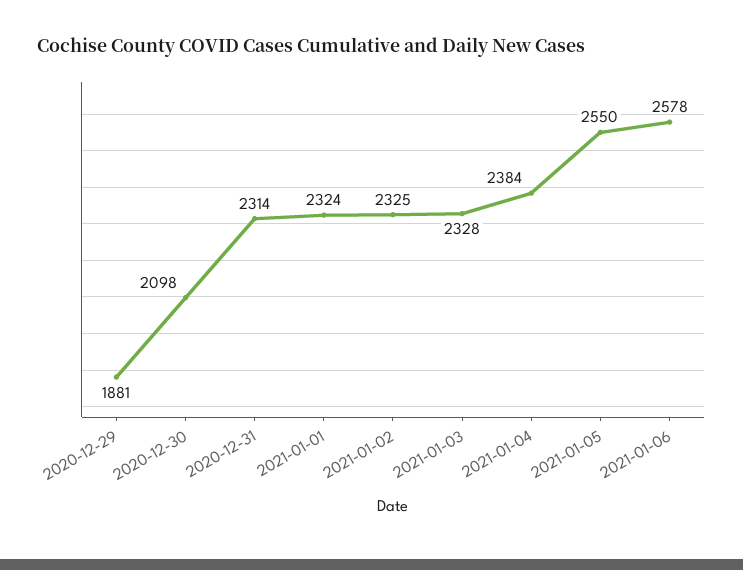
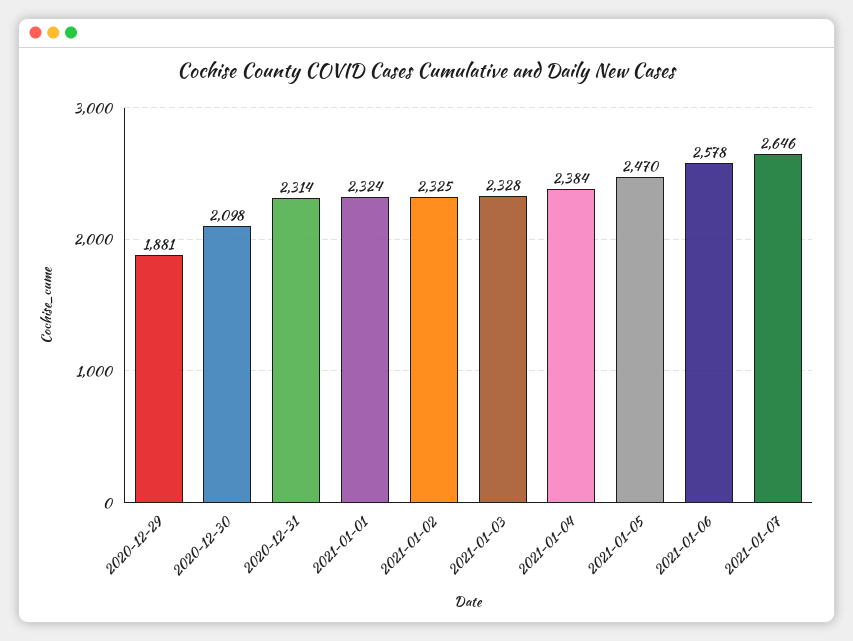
2021-01-05: 2550 -> 2470
2021-01-07: none -> 2646

